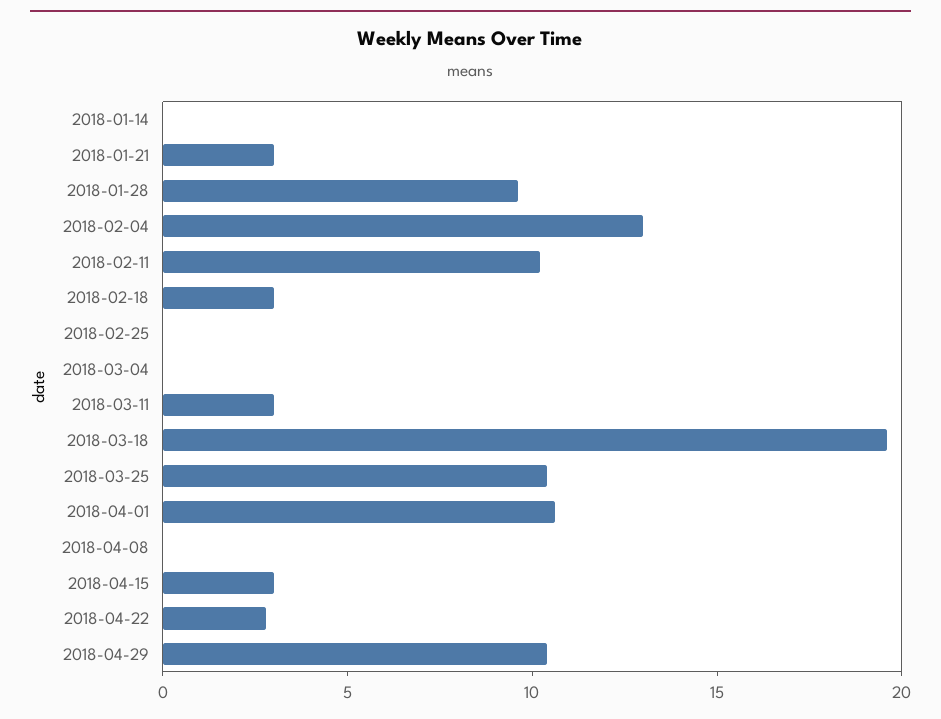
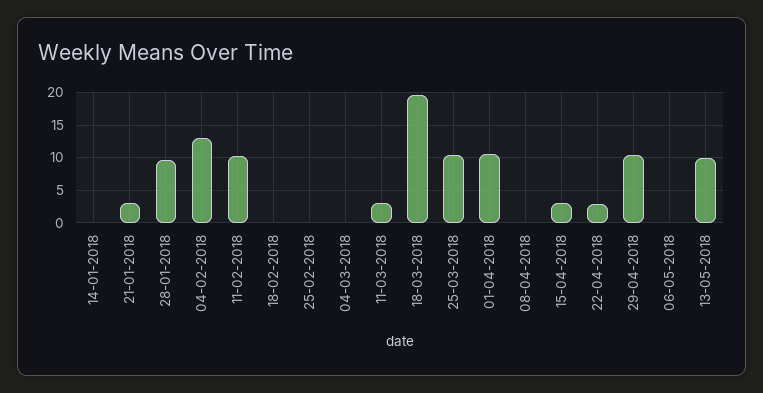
2018-02-18: 3 -> 0
06-05-2018: none -> 0
13-05-2018: none -> 10

